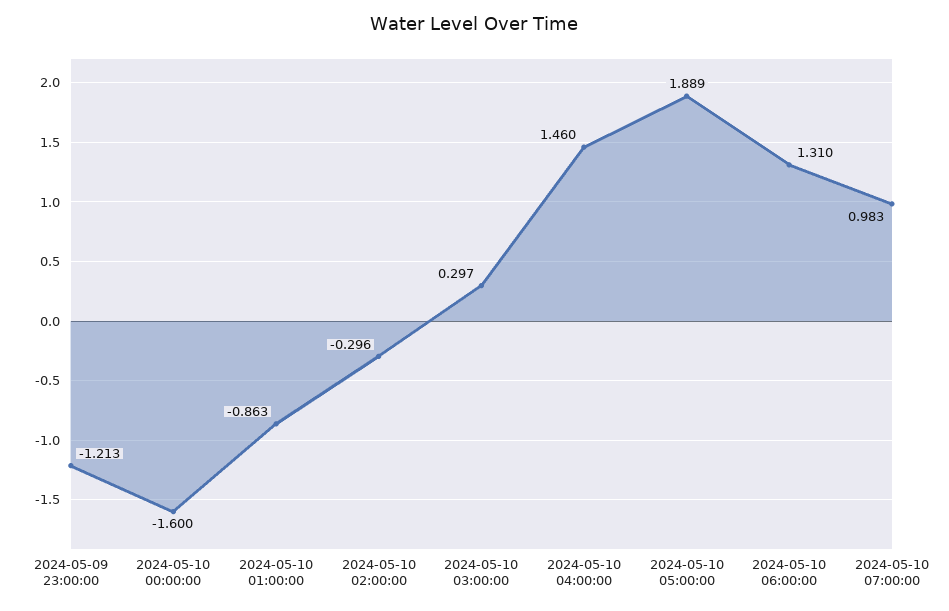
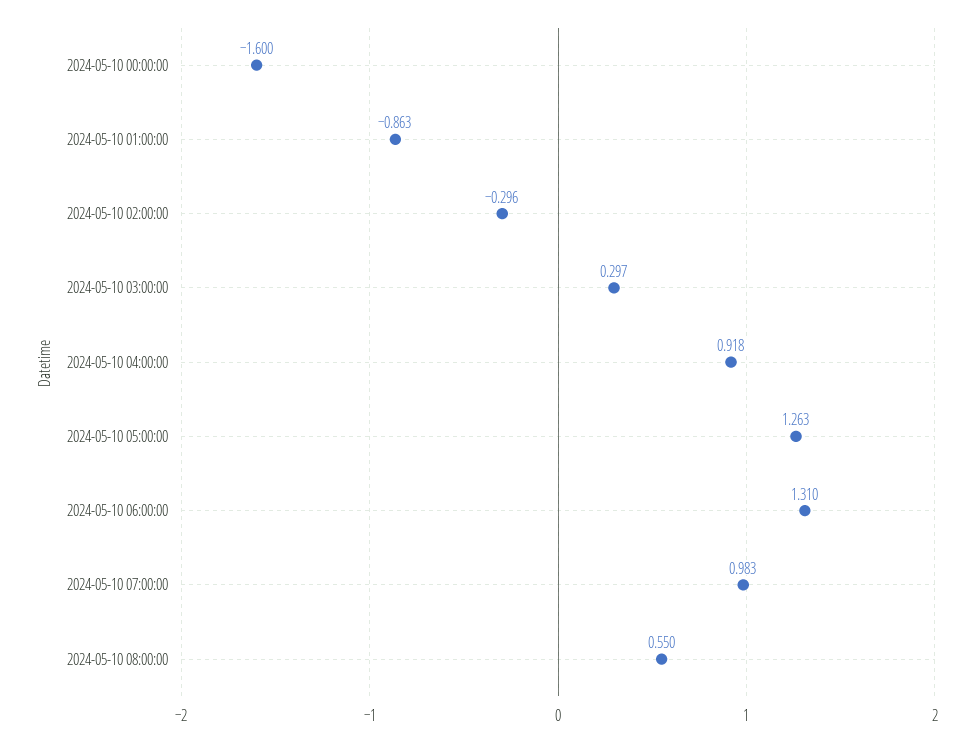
2024-05-09 23:00:00: -1.213 -> none
2024-05-10 04:00:00: 1.46 -> 0.918
2024-05-10 05:00:00: 1.889 -> 1.263
2024-05-10 08:00:00: none -> 0.55

